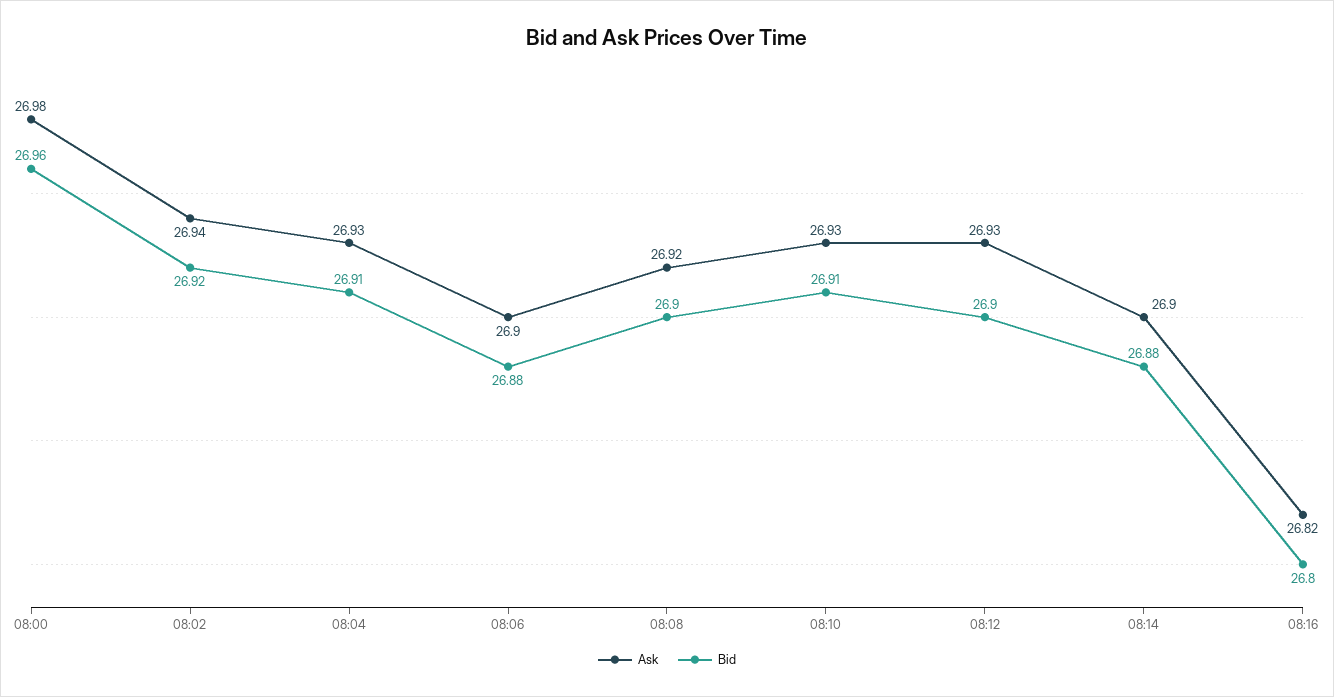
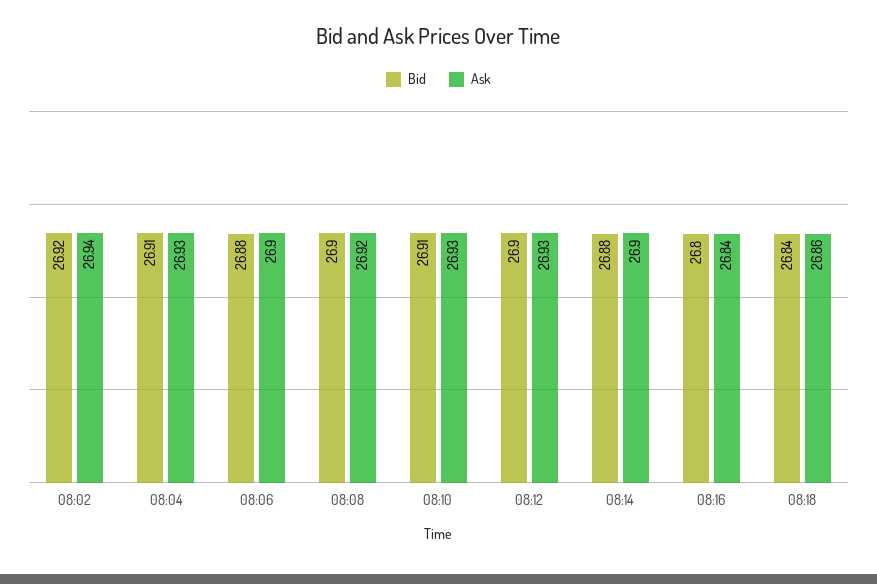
Ask, 08:00: 26.98 -> none
Bid, 08:00: 26.96 -> none
Ask, 08:16: 26.82 -> 26.84
Bid, 08:18: none -> 26.84
Ask, 08:18: none -> 26.86

